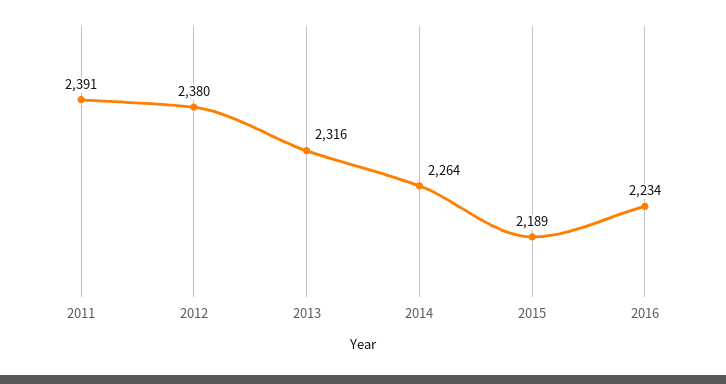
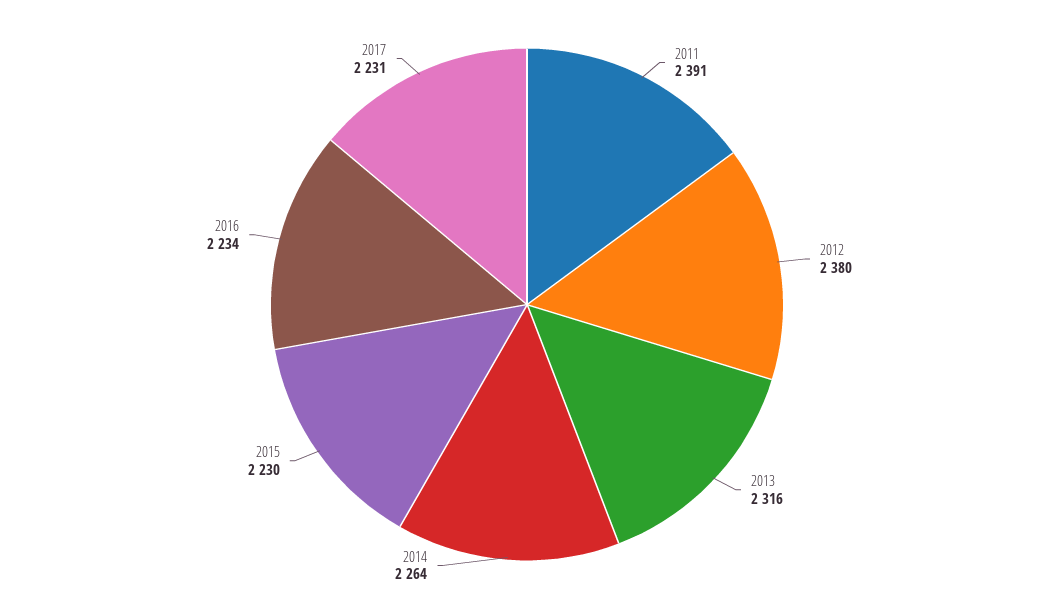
2015: 2189 -> 2230
2017: none -> 2231

